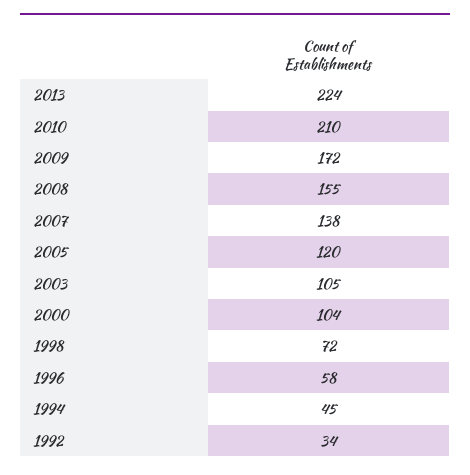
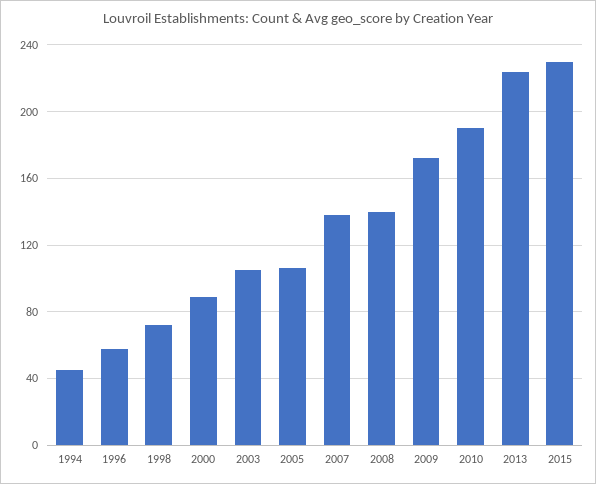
2010: 210 -> 190
2008: 155 -> 140
2005: 120 -> 105
2000: 104 -> 90
1992: 34 -> none
2015: none -> 230

